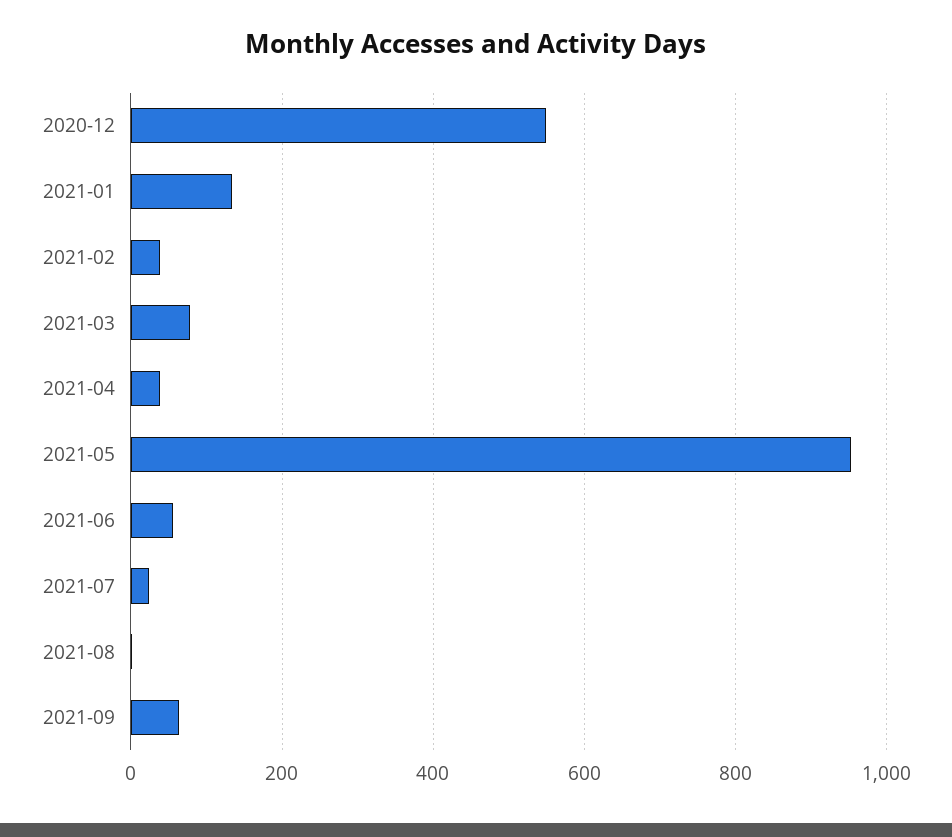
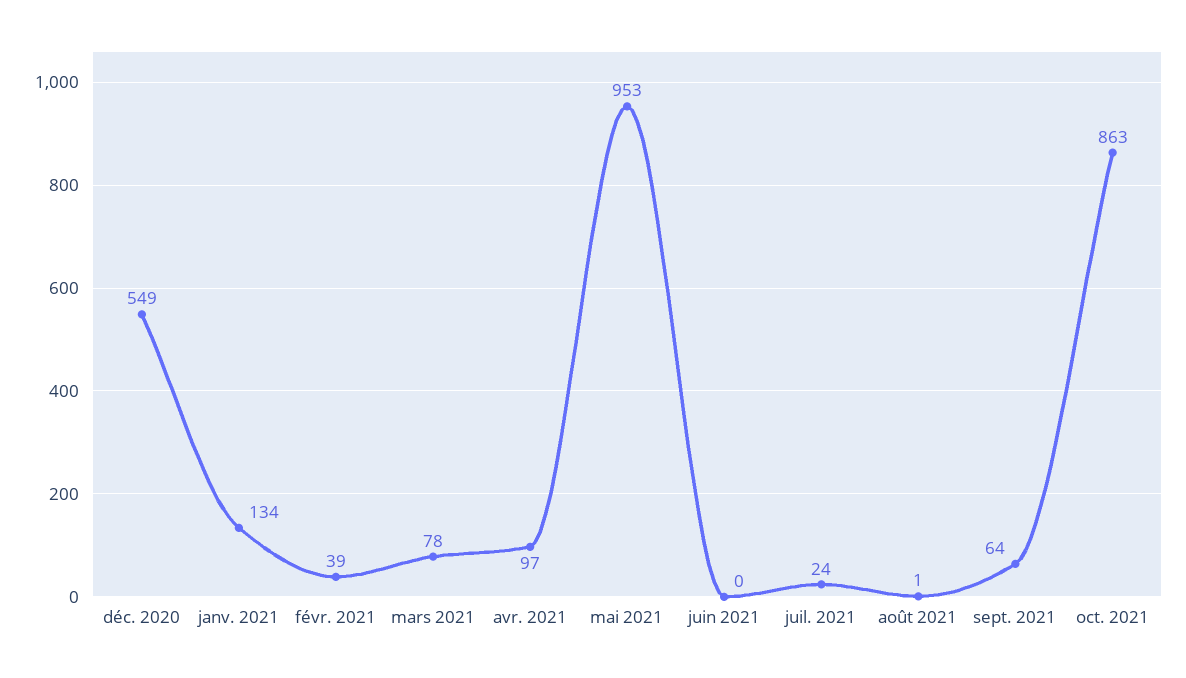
2021-04: 40 -> 97
2021-06: 60 -> 0
oct. 2021: none -> 863

